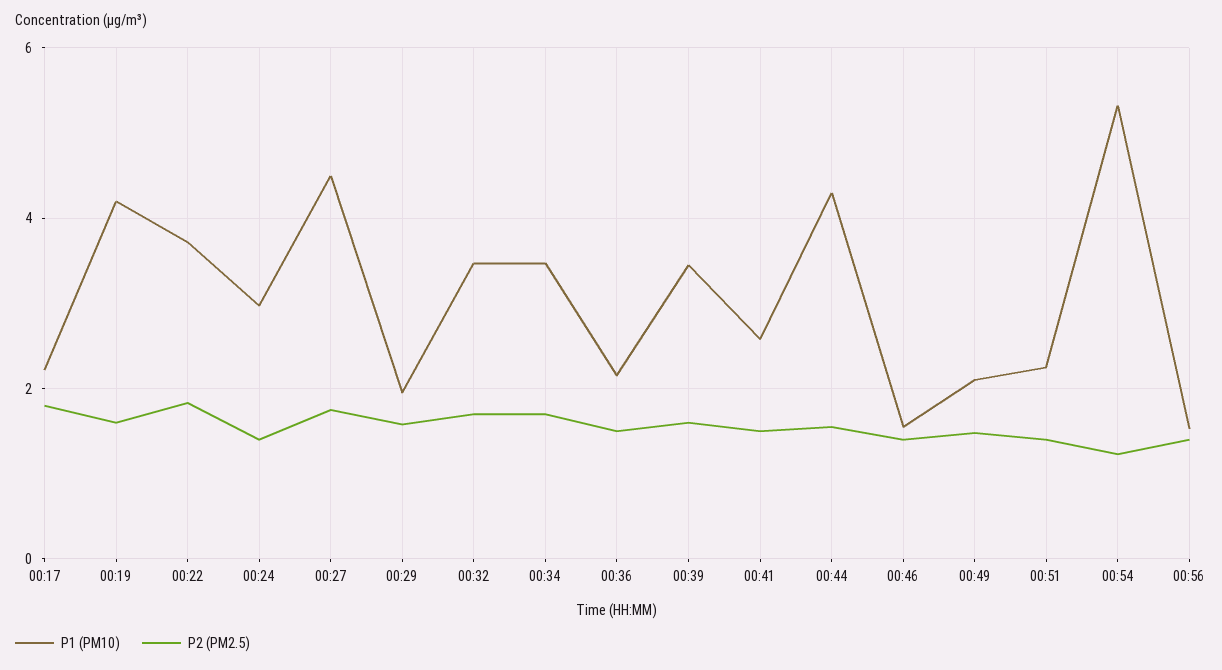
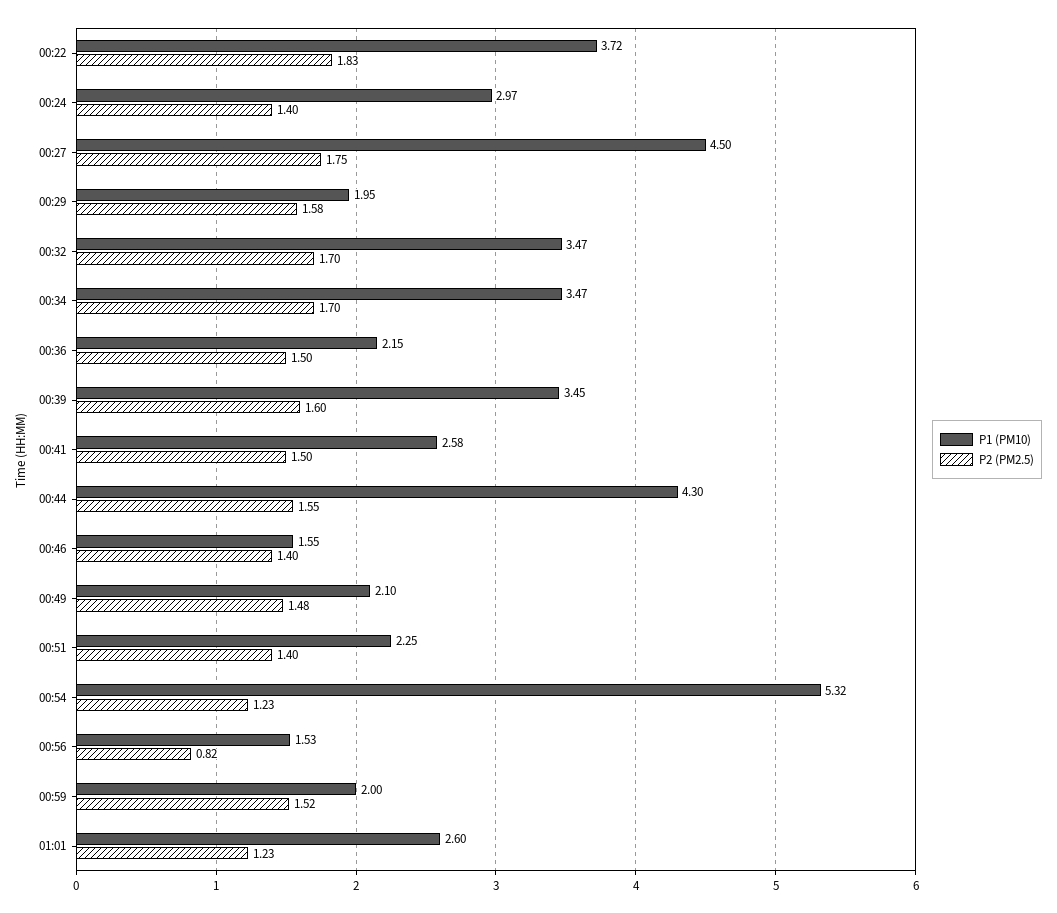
P1 (PM10), 00:17: 2.2 -> none
P2 (PM2.5), 00:17: 1.8 -> none
P1 (PM10), 00:19: 4.2 -> none
P2 (PM2.5), 00:19: 1.6 -> none
P2 (PM2.5), 00:56: 1.4 -> 0.82
P1 (PM10), 00:59: none -> 2
P2 (PM2.5), 00:59: none -> 1.52
P1 (PM10), 01:01: none -> 2.6
P2 (PM2.5), 01:01: none -> 1.23

